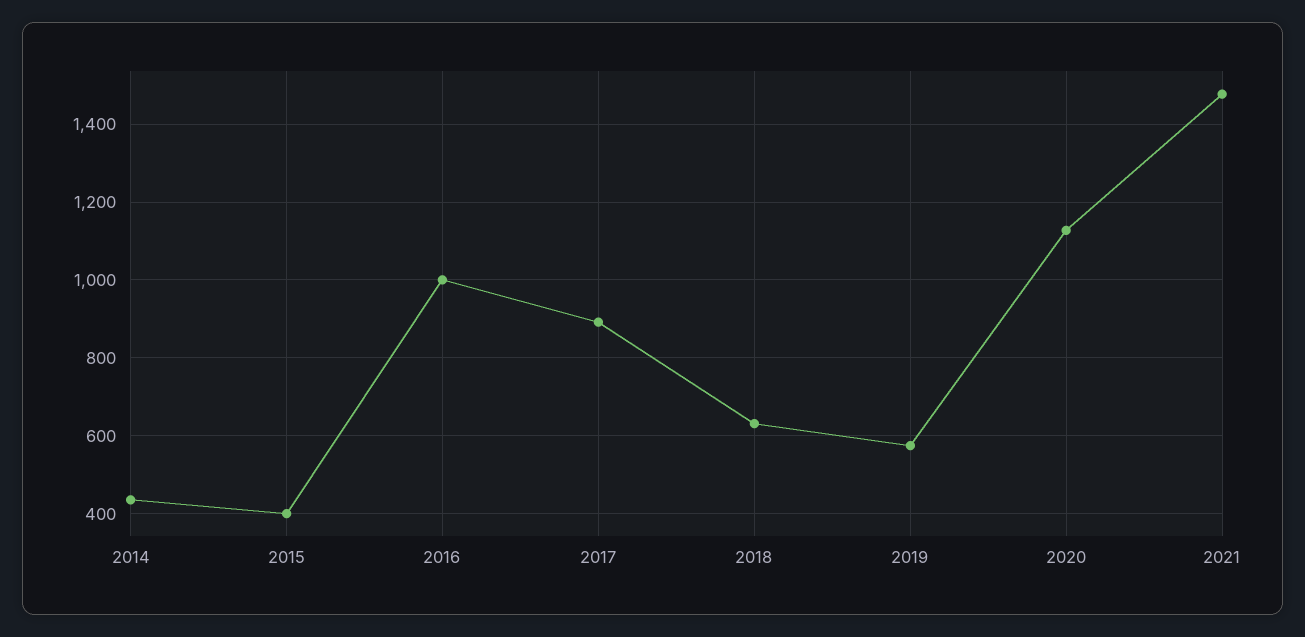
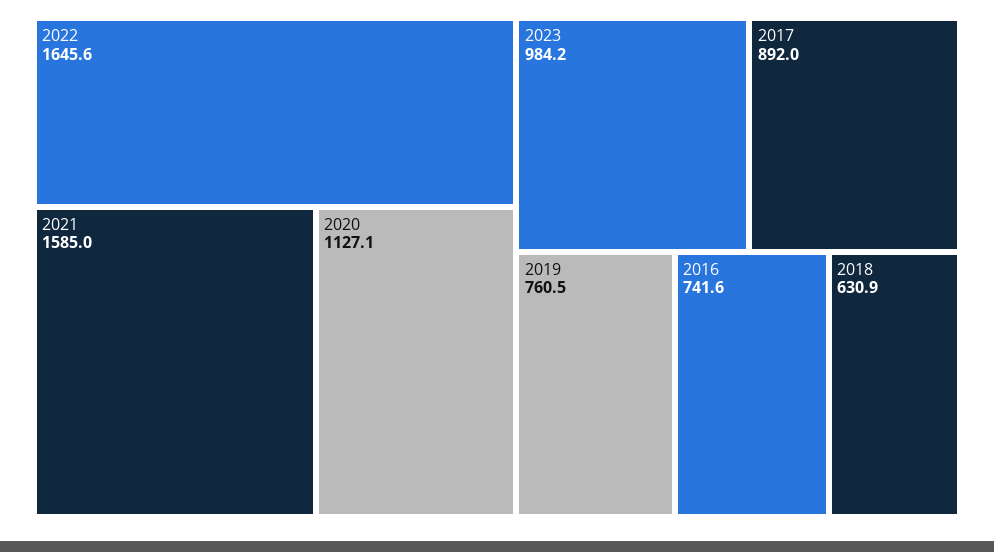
2014: 440 -> none
2015: 400 -> none
2016: 1000 -> 741.6
2019: 580 -> 760.5
2021: 1480 -> 1585
2022: none -> 1645.6
2023: none -> 984.2

